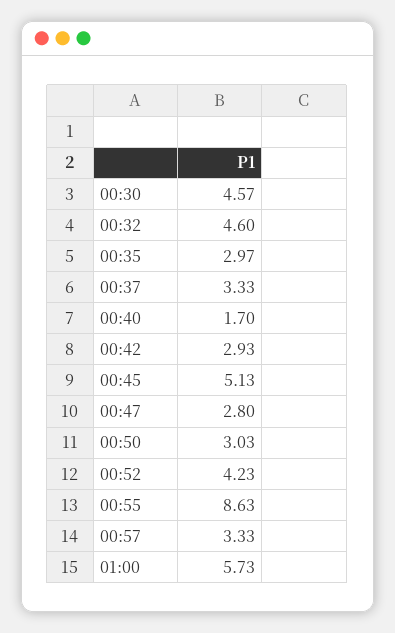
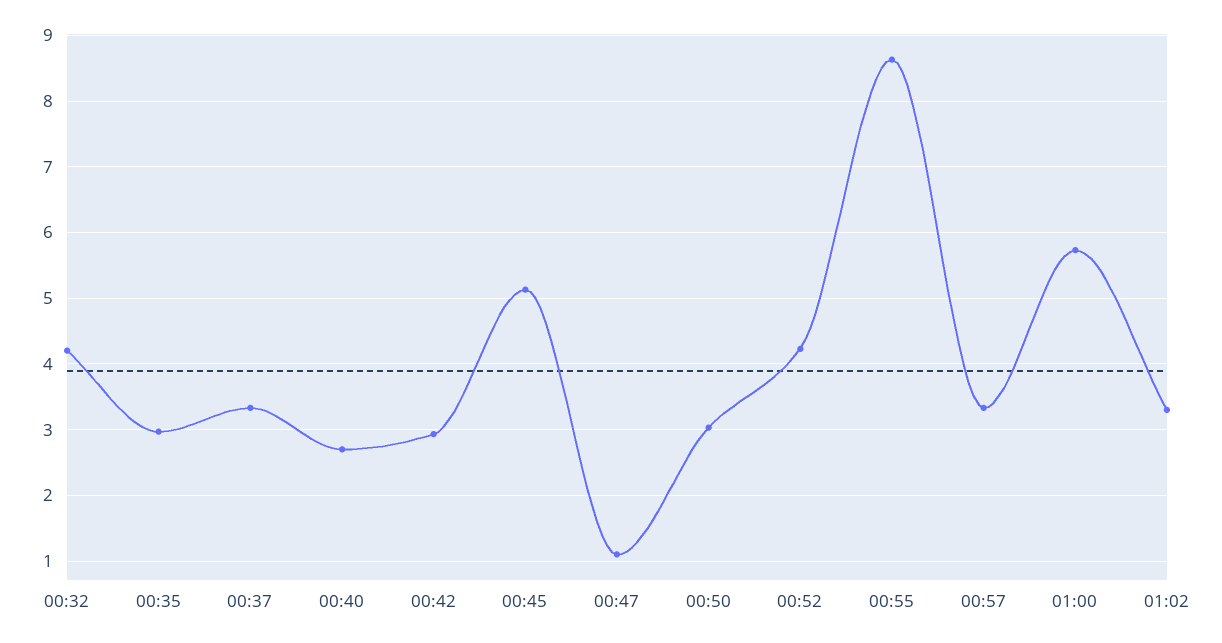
00:30: 4.57 -> none
00:32: 4.6 -> 4.2
00:40: 1.7 -> 2.7
00:47: 2.8 -> 1.1
01:02: none -> 3.3

